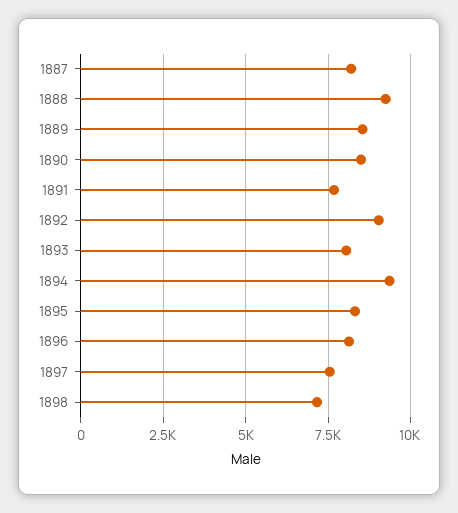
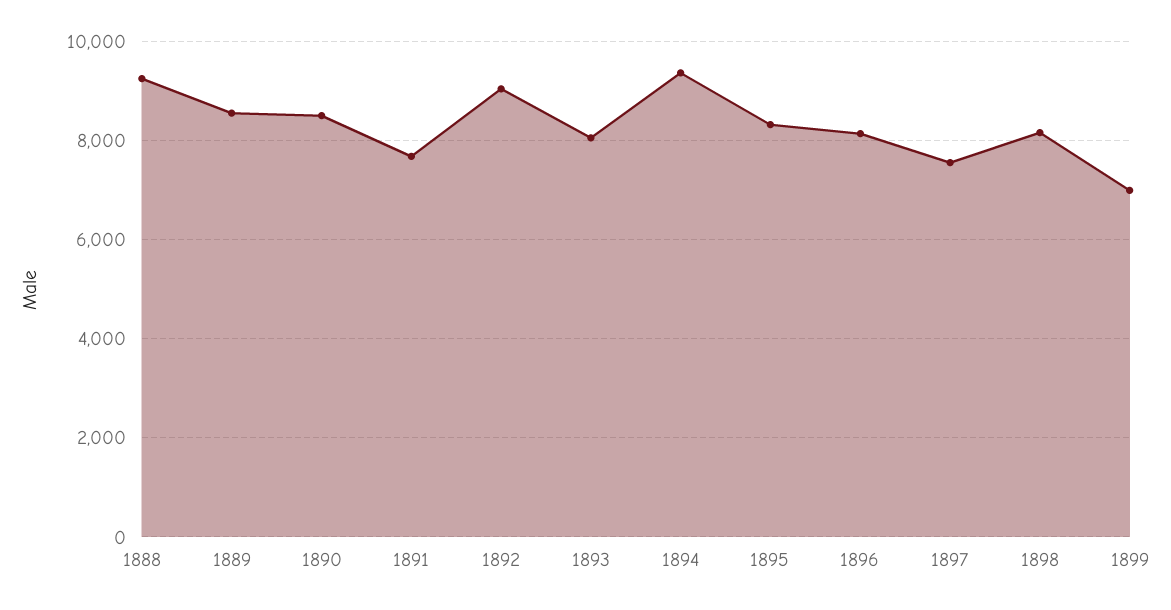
1887: 8250 -> none
1898: 7250 -> 8200
1899: none -> 7000

